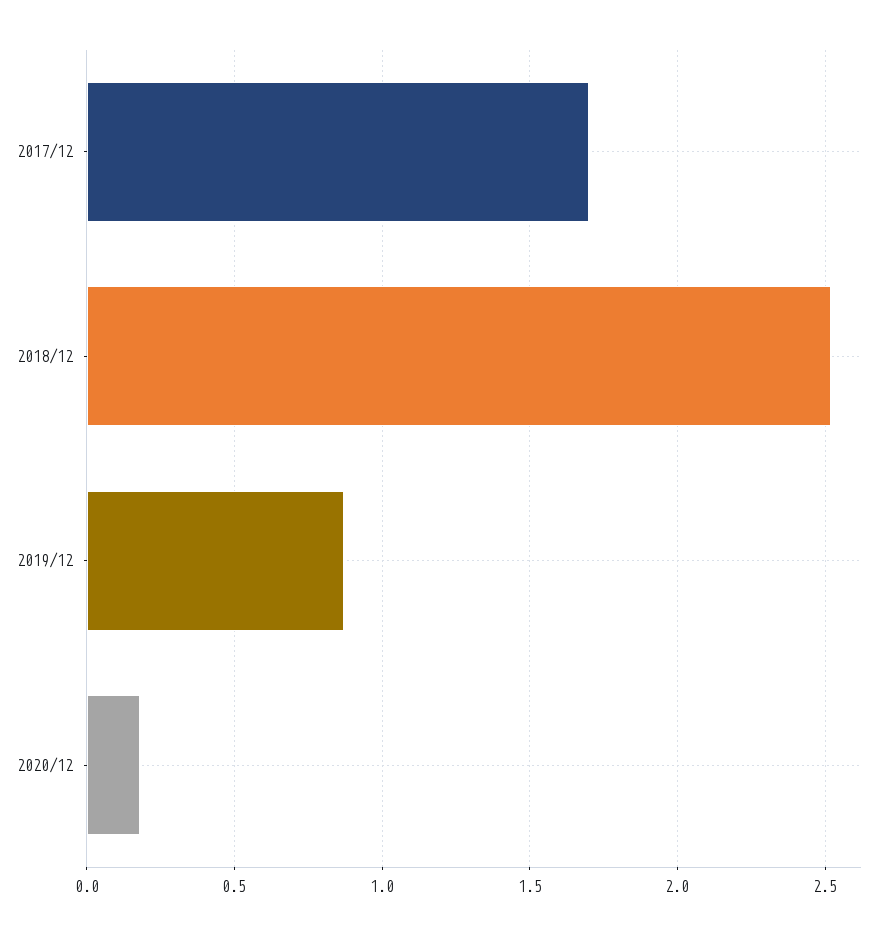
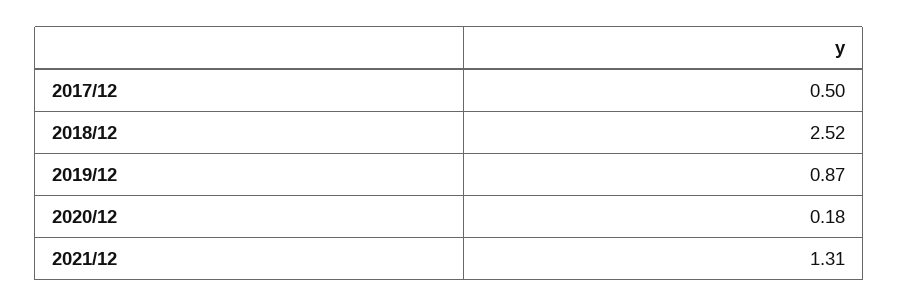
2017/12: 1.7 -> 0.5
2021/12: none -> 1.31

